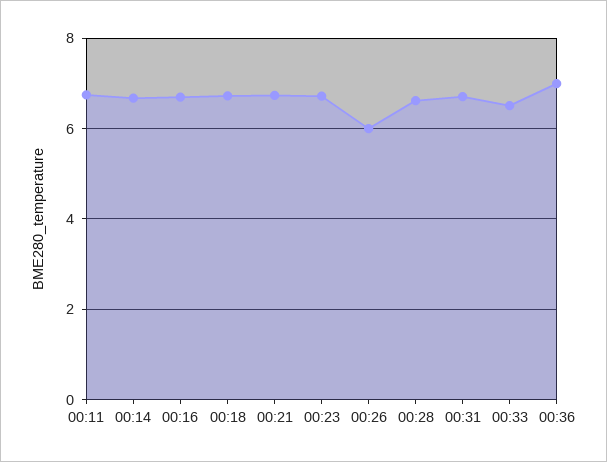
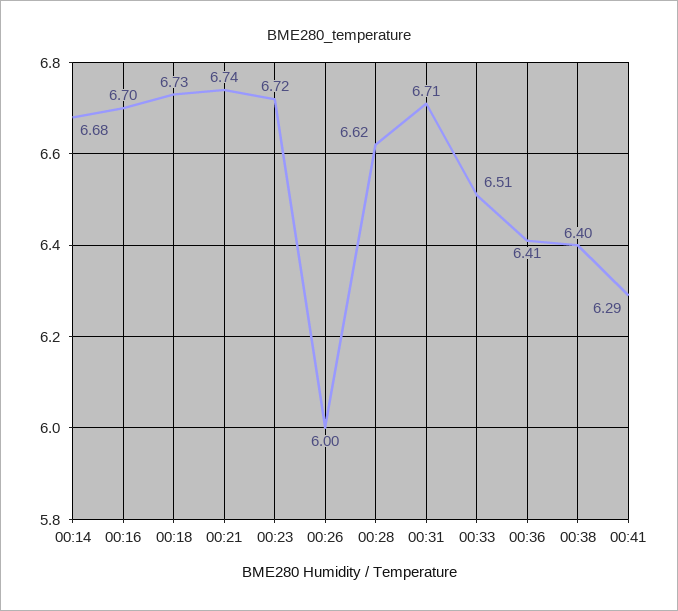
00:11: 6.8 -> none
00:36: 7 -> 6.41
00:38: none -> 6.4
00:41: none -> 6.29

